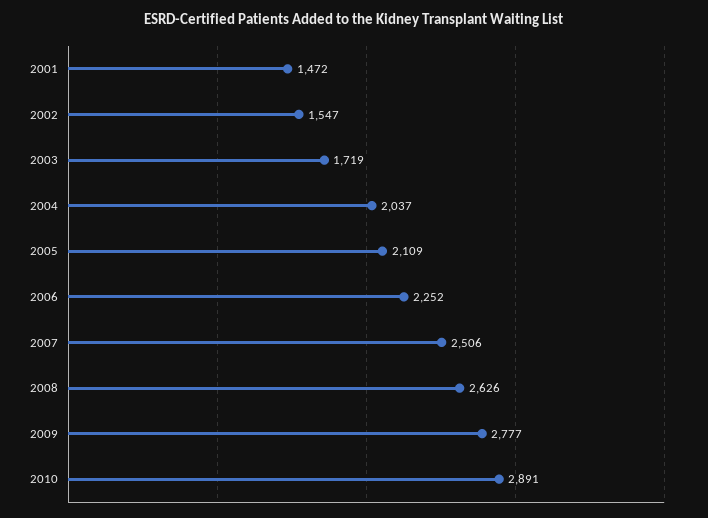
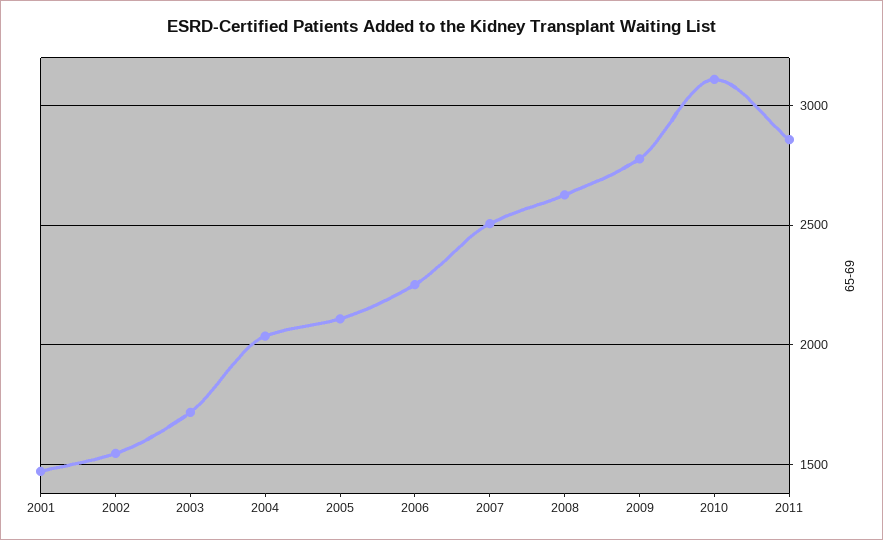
2010: 2891 -> 3100
2011: none -> 2850

